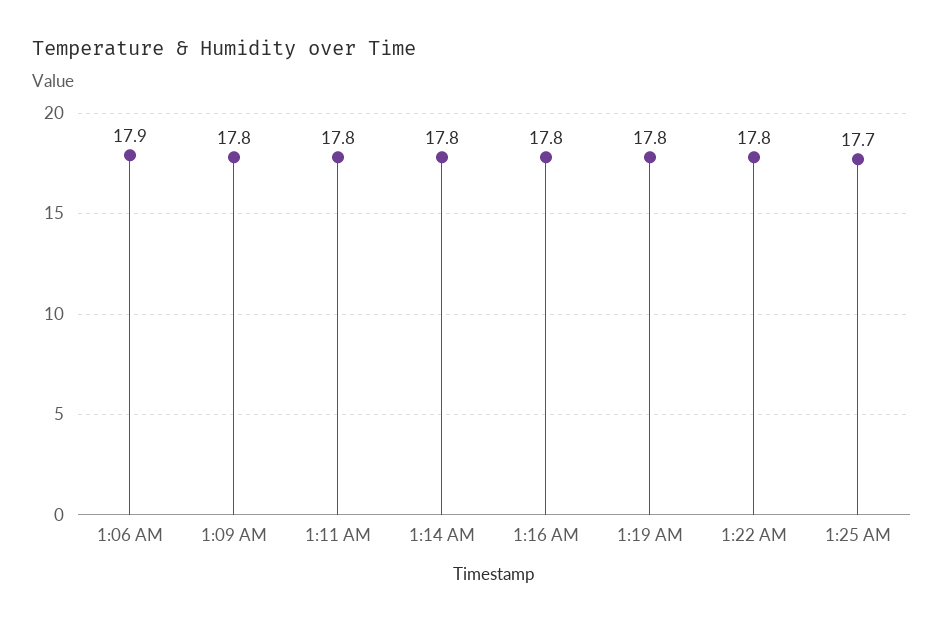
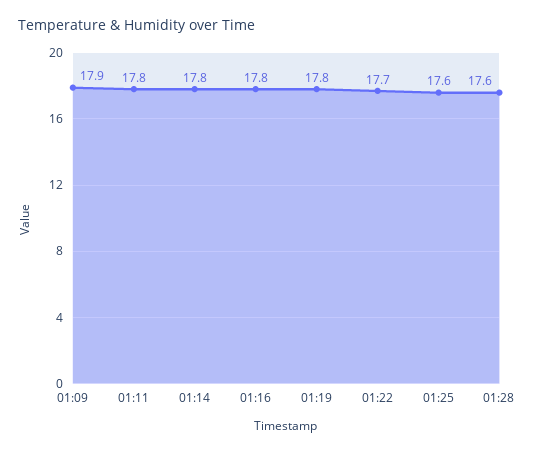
1:06 AM: 17.9 -> none
1:09 AM: 17.8 -> 17.9
1:22 AM: 17.8 -> 17.7
1:25 AM: 17.7 -> 17.6
01:28: none -> 17.6

